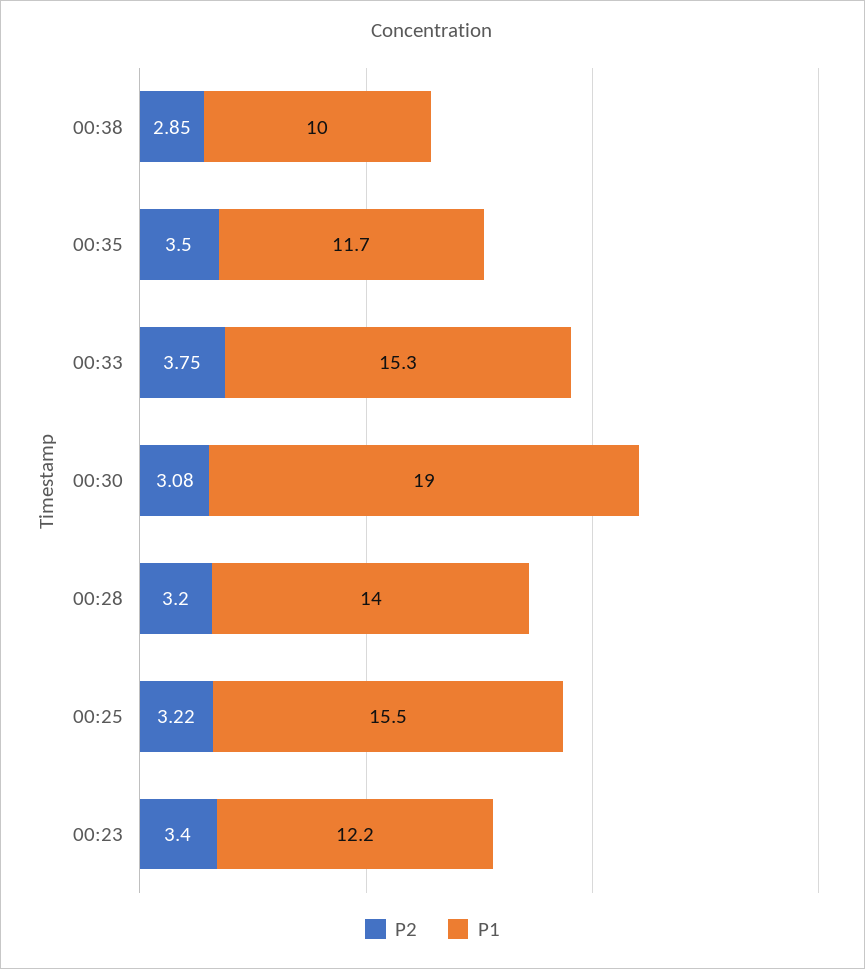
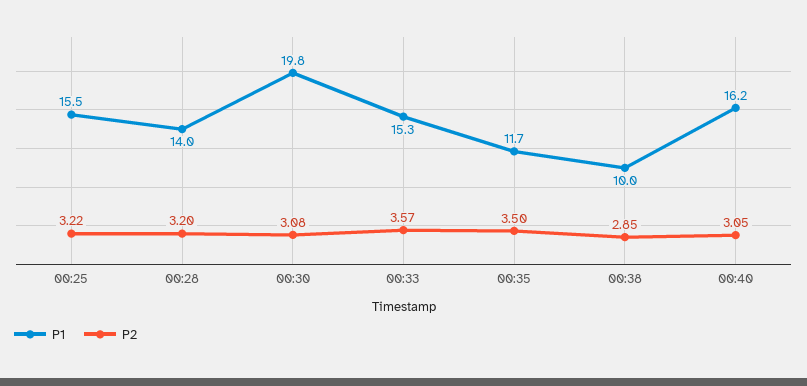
P2, 00:33: 3.75 -> 3.57
P1, 00:30: 19 -> 19.8
P2, 00:23: 3.4 -> none
P1, 00:23: 12.2 -> none
P1, 00:40: none -> 16.2
P2, 00:40: none -> 3.05

